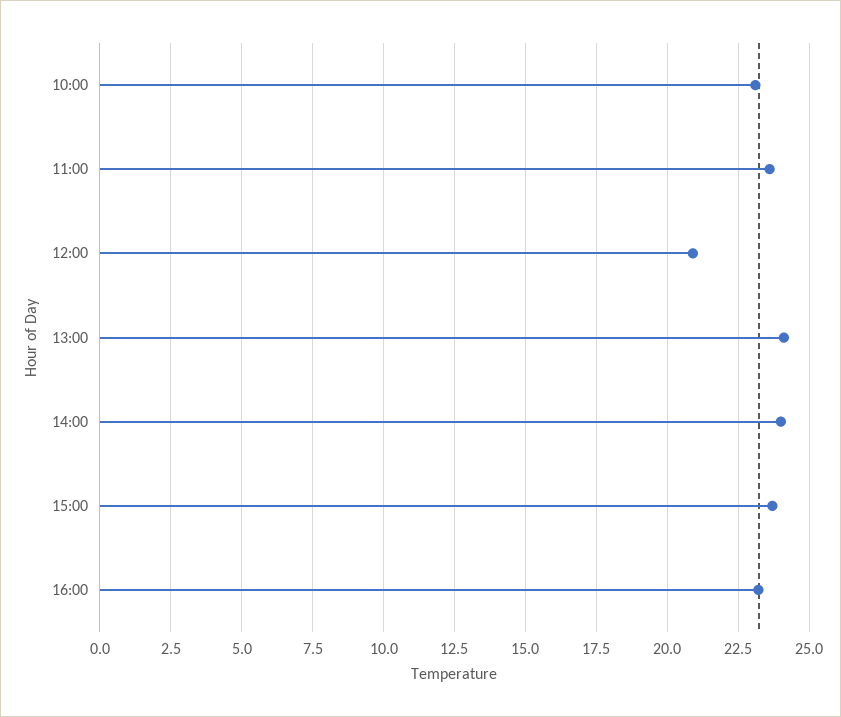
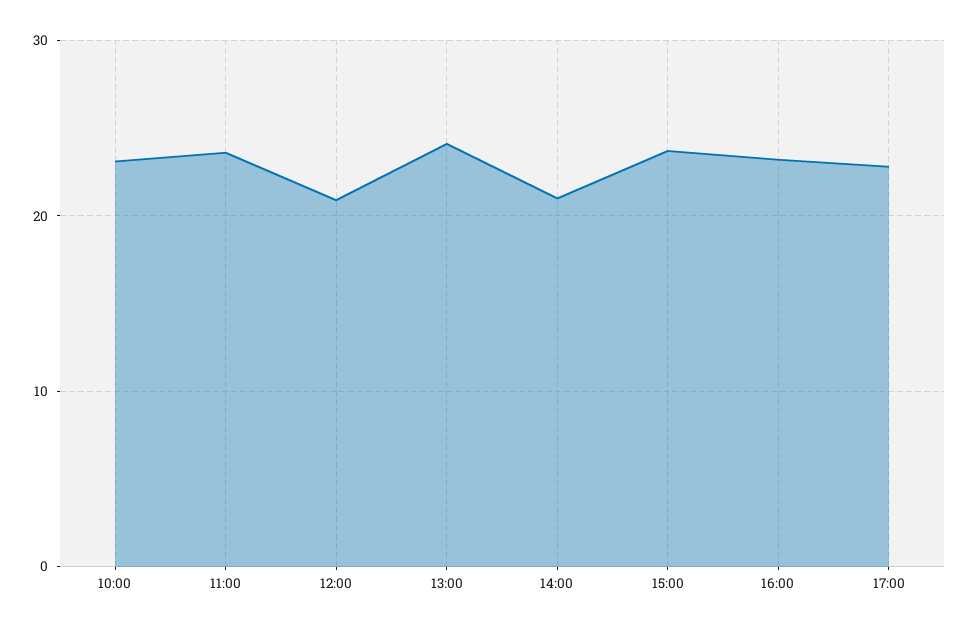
14:00: 24 -> 21
17:00: none -> 23

